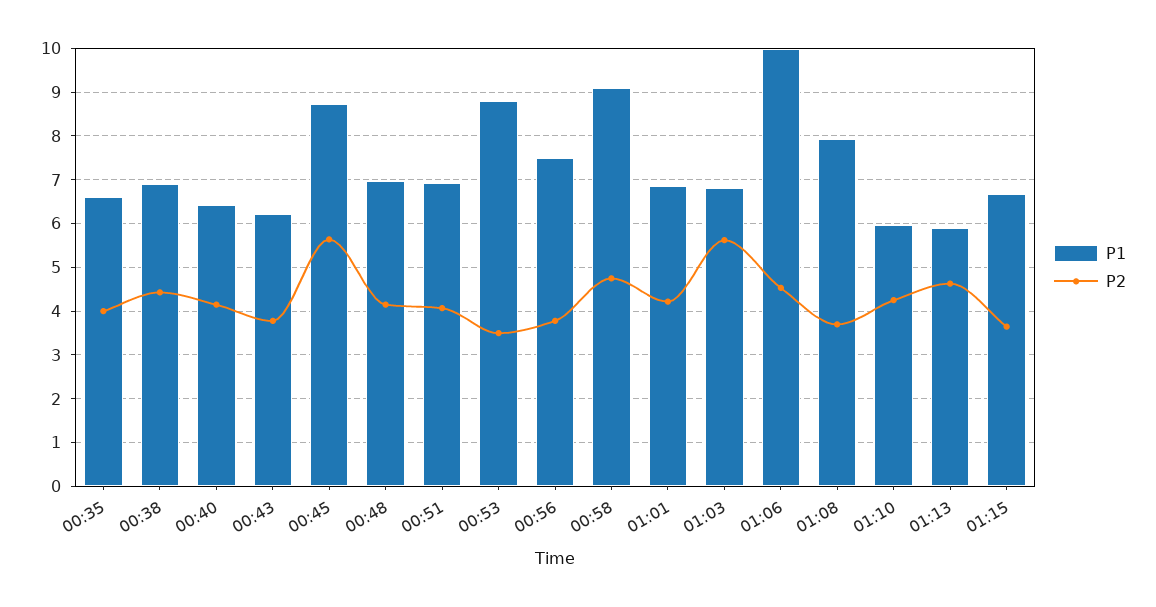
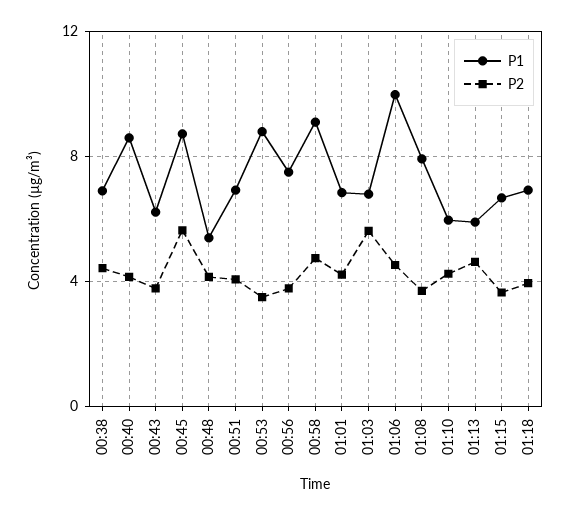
P1, 00:35: 6.6 -> none
P2, 00:35: 4 -> none
P1, 00:40: 6.4 -> 8.5
P1, 00:48: 7 -> 5.5
P1, 01:18: none -> 7
P2, 01:18: none -> 4

